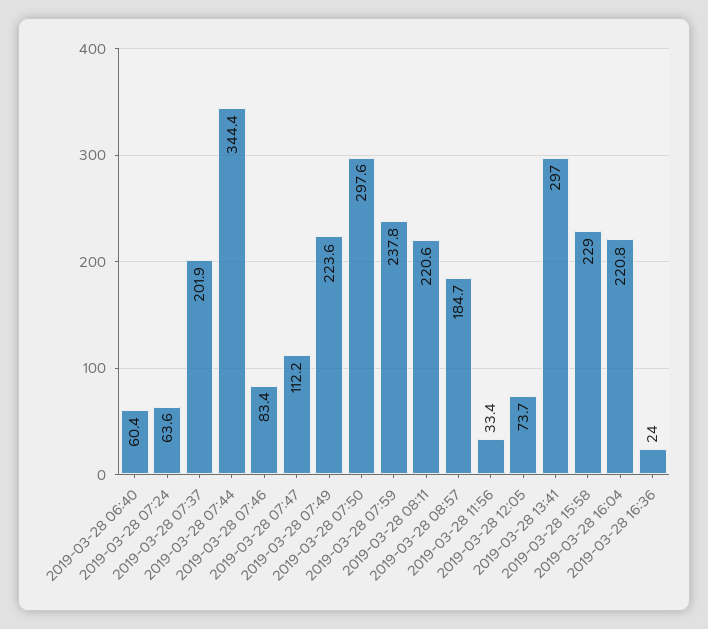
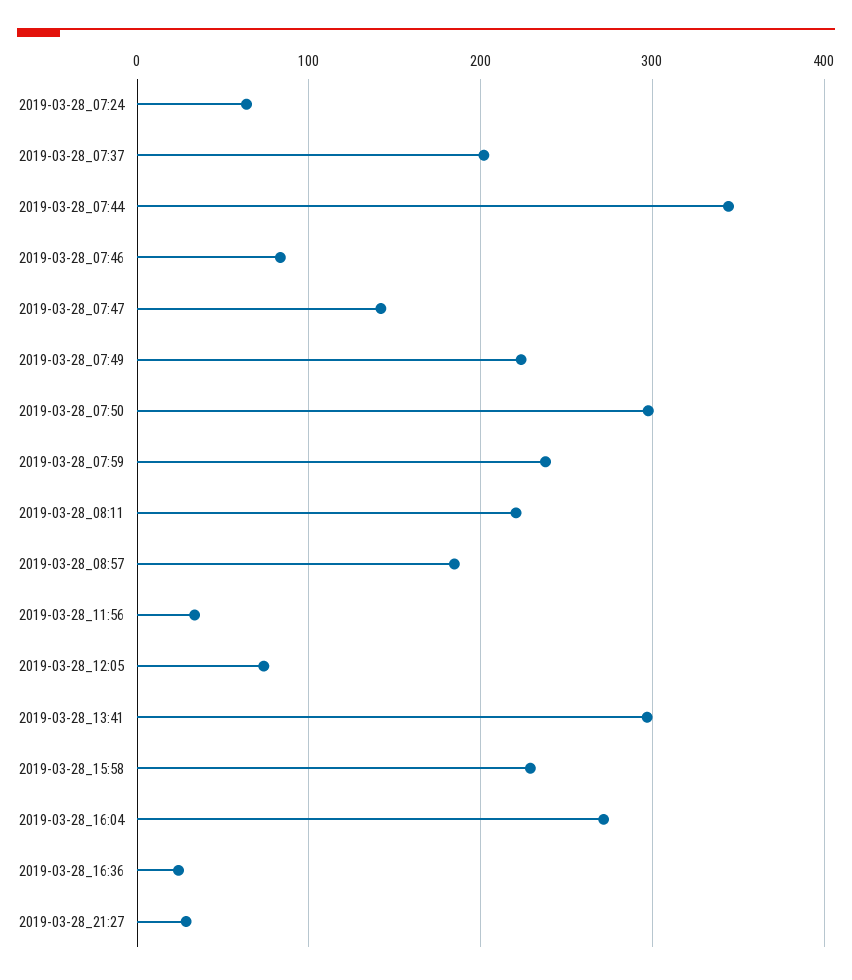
2019-03-28 06:40: 60.4 -> none
2019-03-28 07:47: 112.2 -> 140
2019-03-28 16:04: 220.8 -> 270
2019-03-28_21:27: none -> 30

